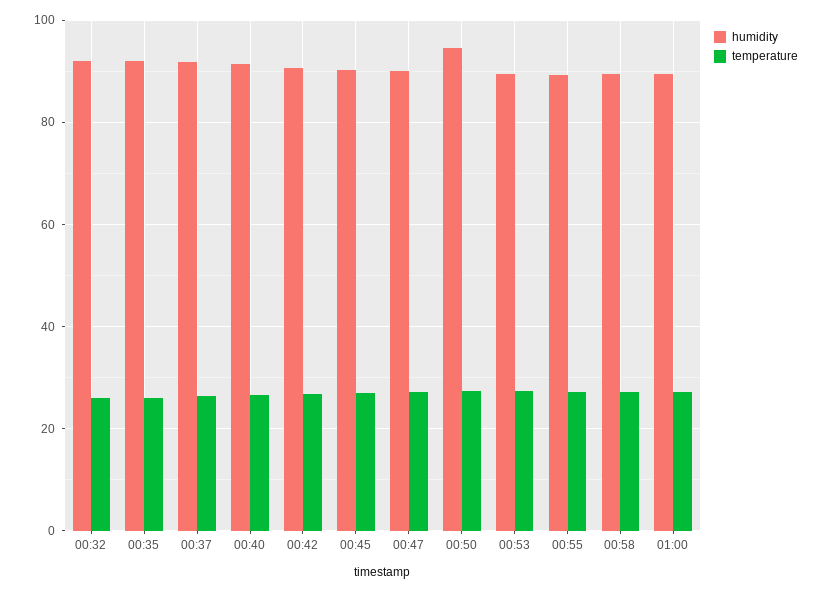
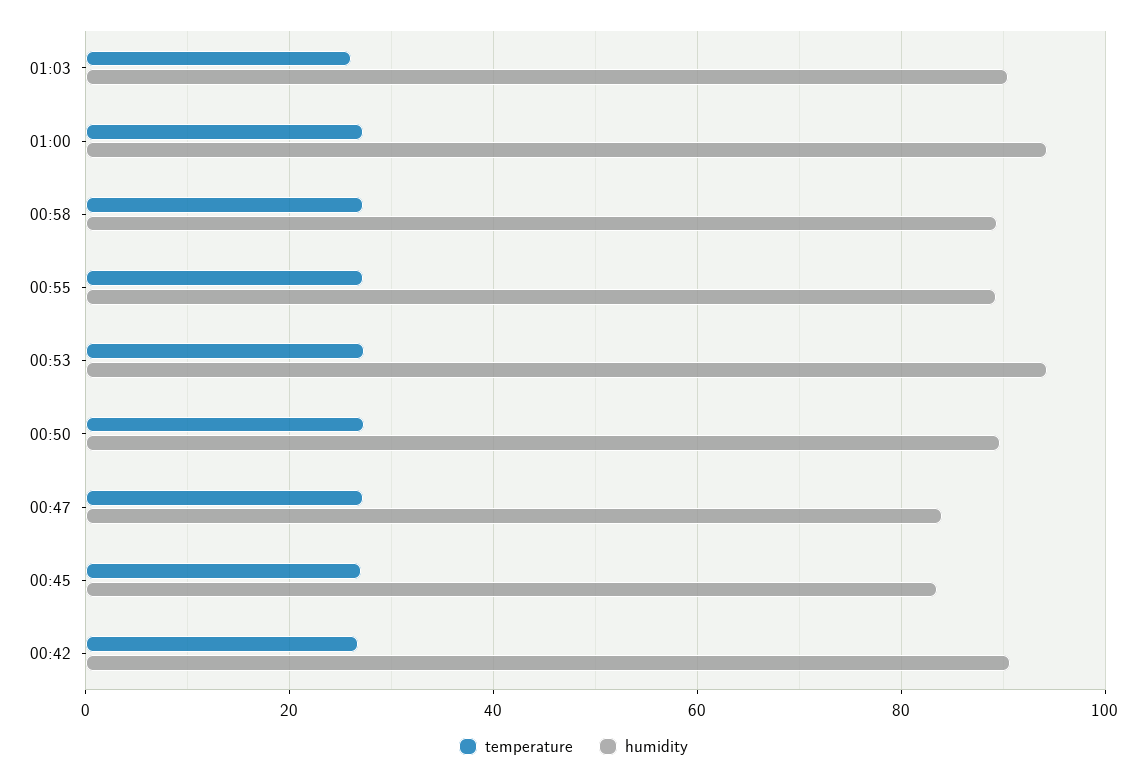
humidity, 00:32: 92 -> none
temperature, 00:32: 26 -> none
humidity, 00:35: 92 -> none
temperature, 00:35: 26 -> none
humidity, 00:37: 92 -> none
temperature, 00:37: 26 -> none
humidity, 00:40: 92 -> none
temperature, 00:40: 26 -> none
humidity, 00:45: 90 -> 84
humidity, 00:47: 90 -> 84
humidity, 00:50: 94 -> 90
humidity, 00:53: 90 -> 94
humidity, 01:00: 90 -> 94
temperature, 01:03: none -> 26
humidity, 01:03: none -> 90

